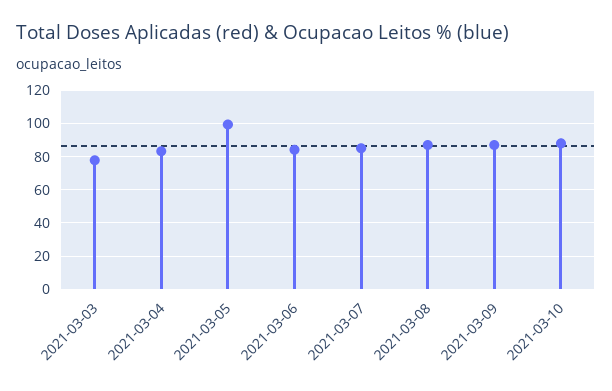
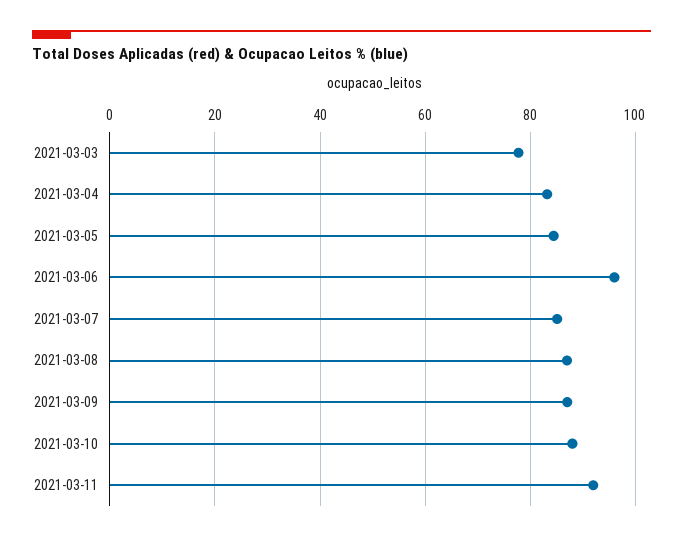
2021-03-05: 100 -> 84
2021-03-06: 85 -> 96
2021-03-11: none -> 92

